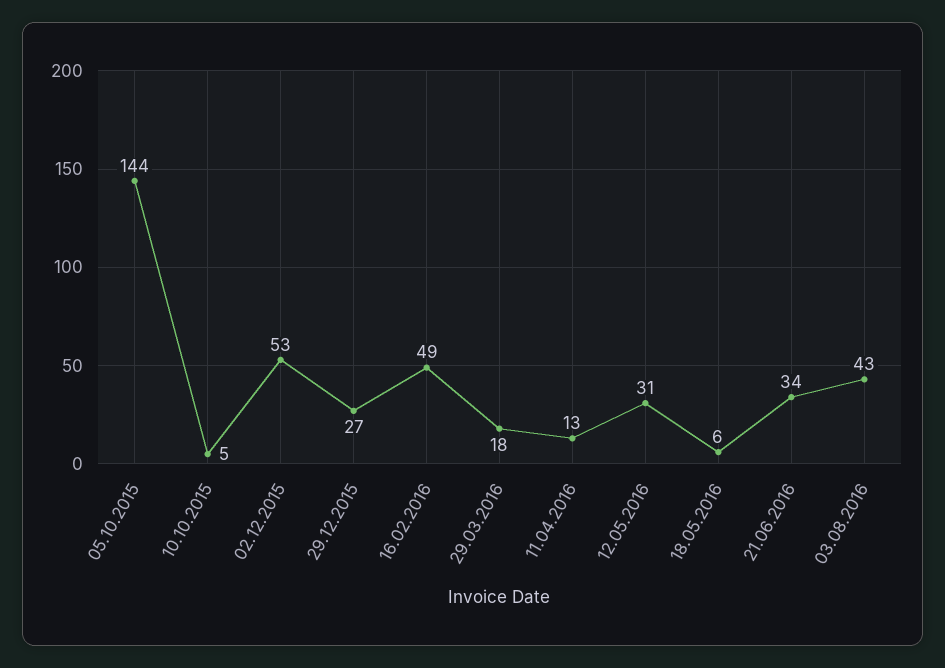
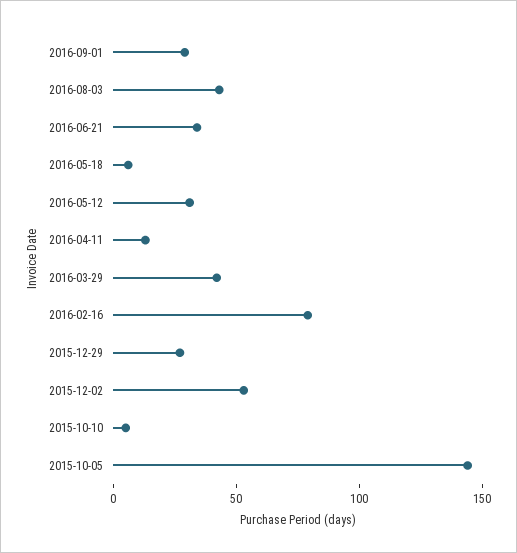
16.02.2016: 49 -> 80
29.03.2016: 18 -> 40
2016-09-01: none -> 30

